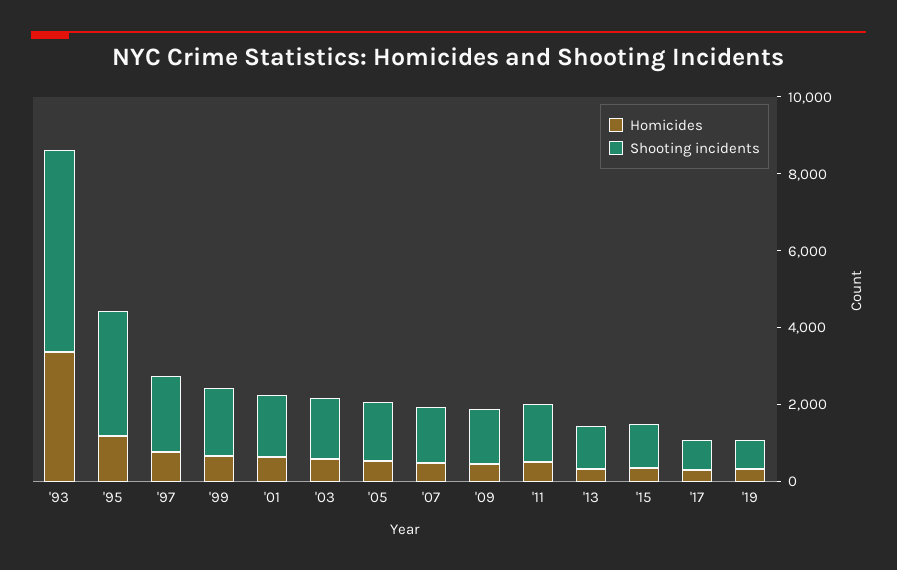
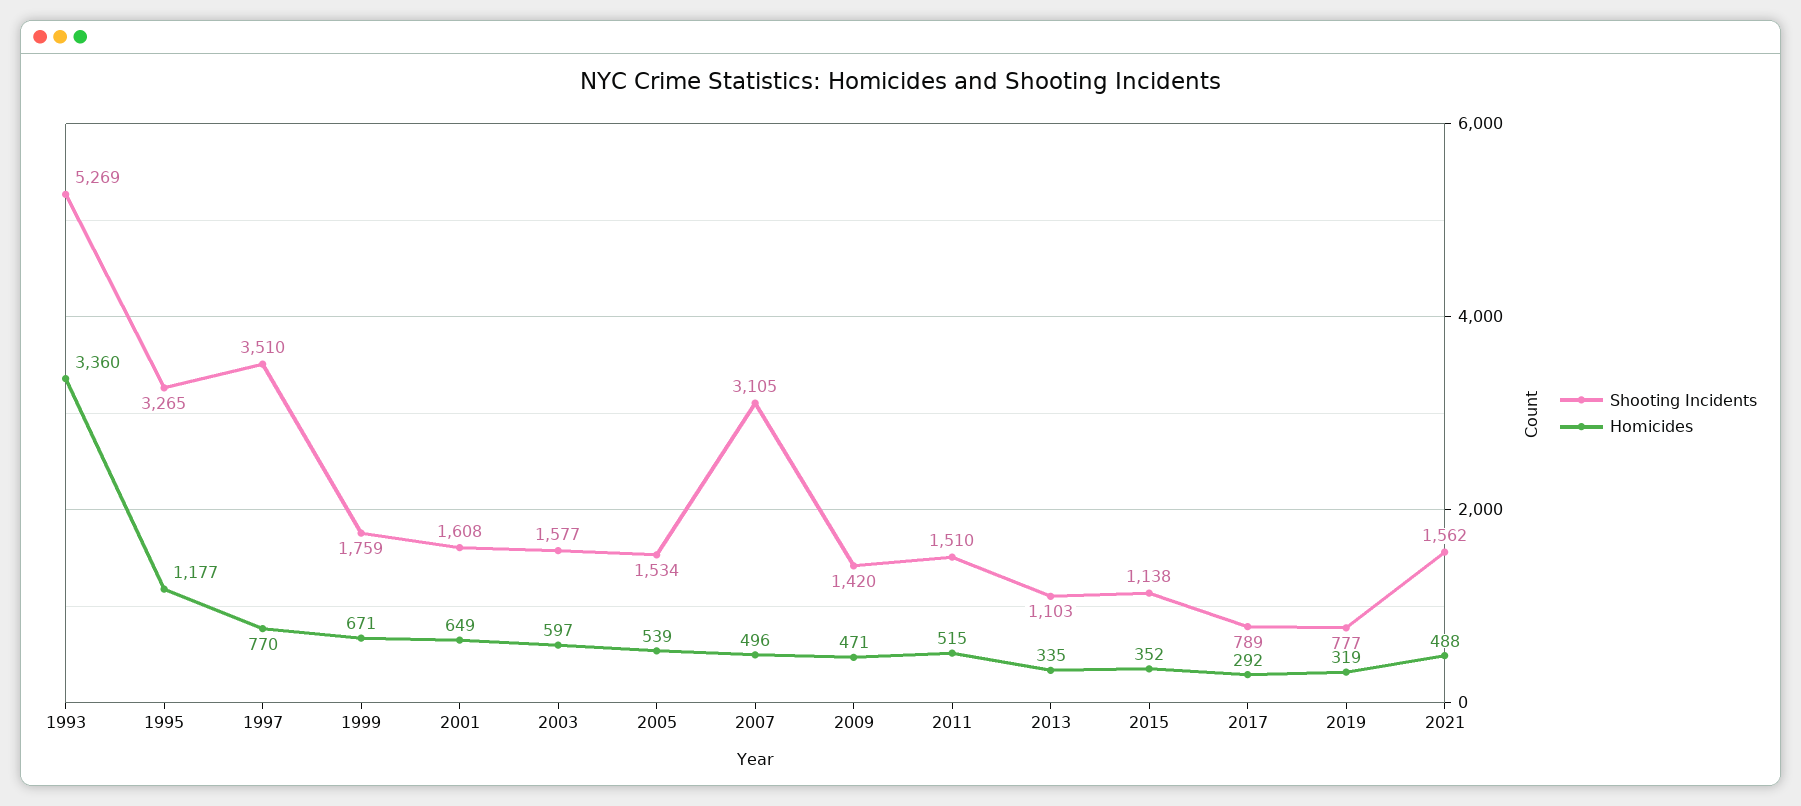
Shooting incidents, '97: 2000 -> 3510
Shooting incidents, '07: 1500 -> 3105
Shooting incidents, 2021: none -> 1562
Homicides, 2021: none -> 488

